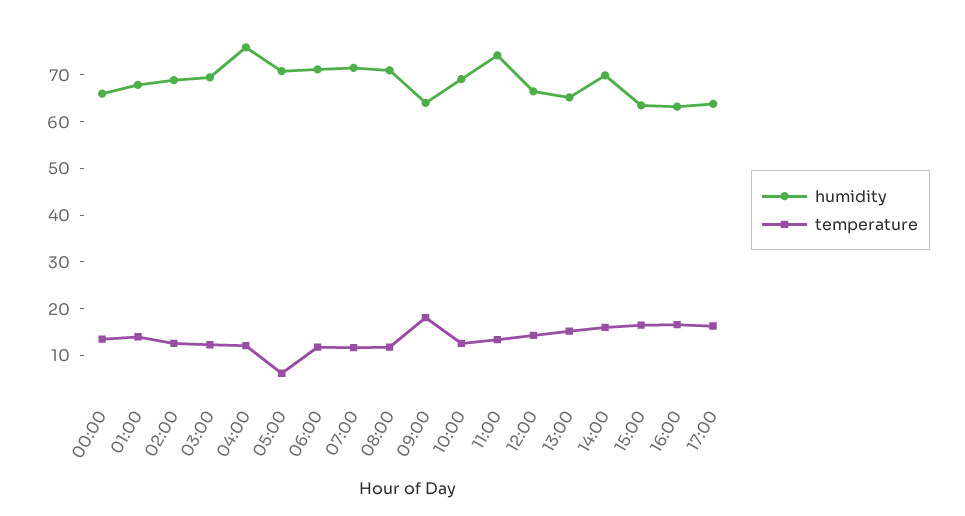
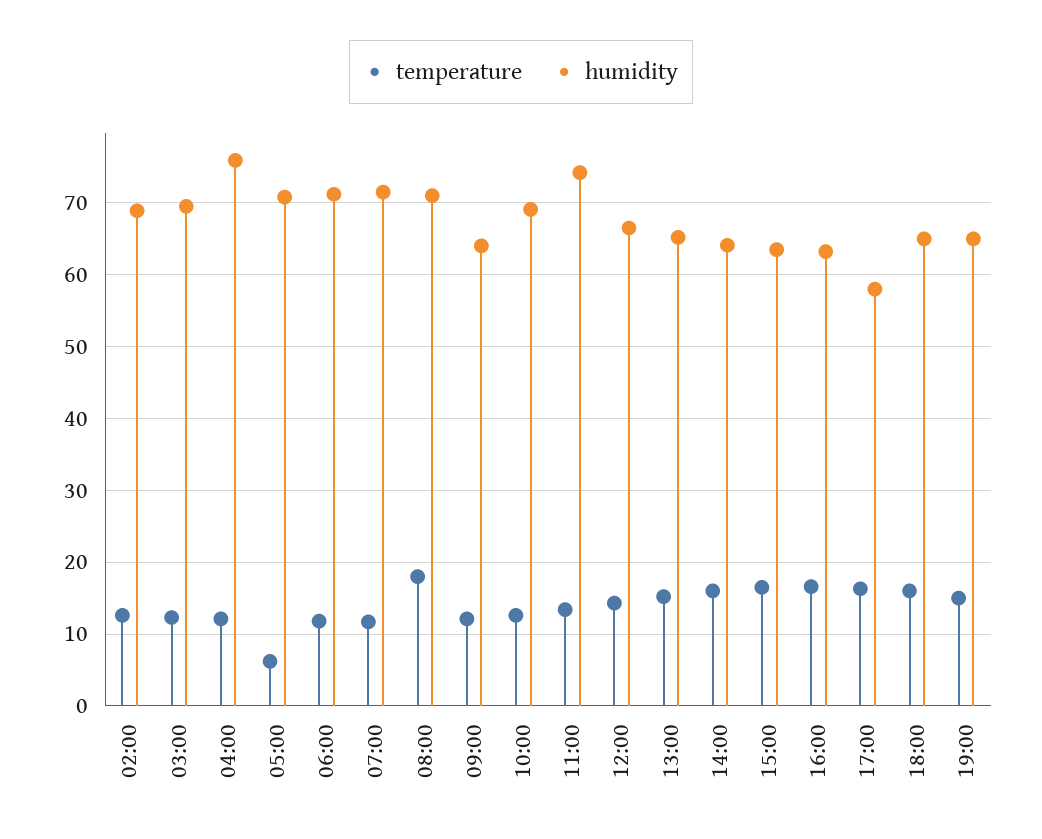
humidity, 00:00: 66 -> none
temperature, 00:00: 14 -> none
humidity, 01:00: 68 -> none
temperature, 01:00: 14 -> none
temperature, 08:00: 12 -> 18
temperature, 09:00: 18 -> 12
humidity, 14:00: 70 -> 64
humidity, 17:00: 64 -> 58
temperature, 18:00: none -> 16
humidity, 18:00: none -> 65
temperature, 19:00: none -> 15
humidity, 19:00: none -> 65

